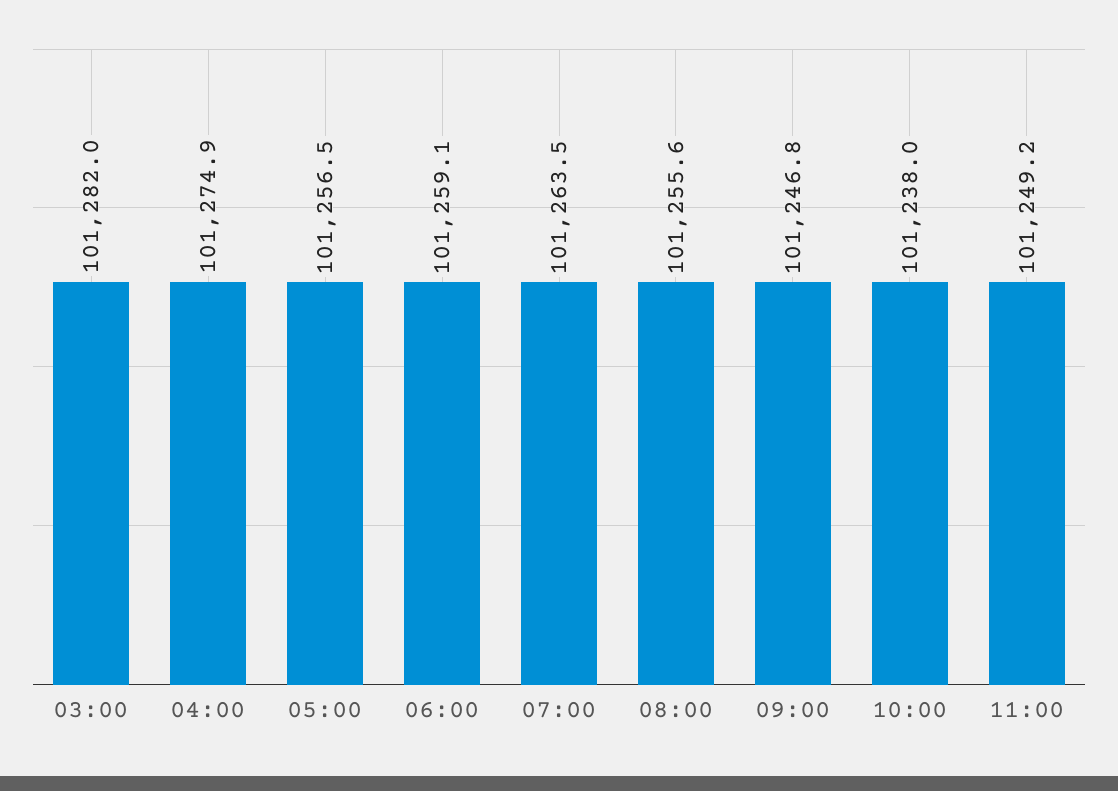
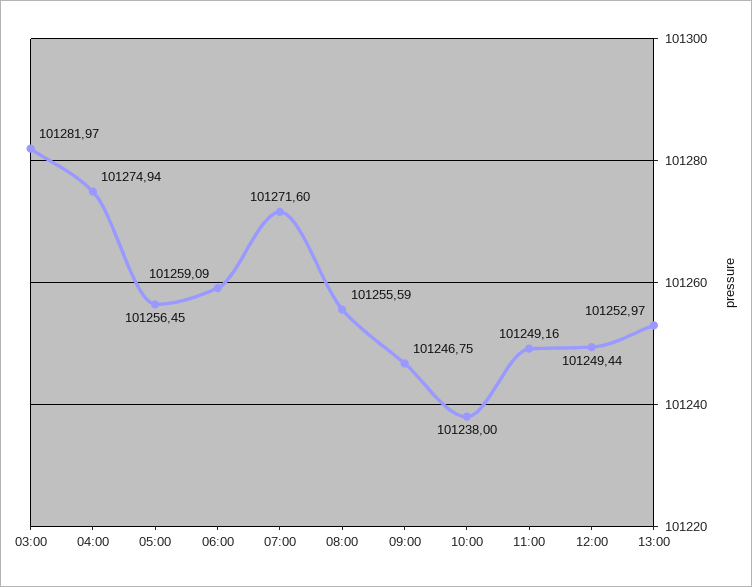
07:00: 101263.5 -> 101271.6
12:00: none -> 101249.44
13:00: none -> 101252.97

